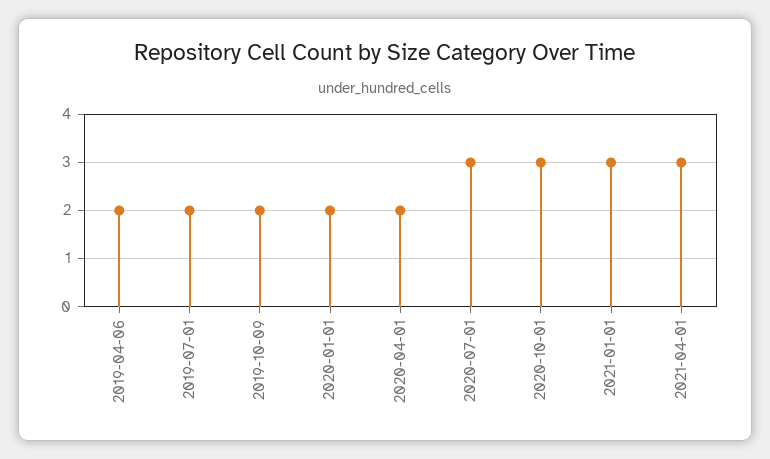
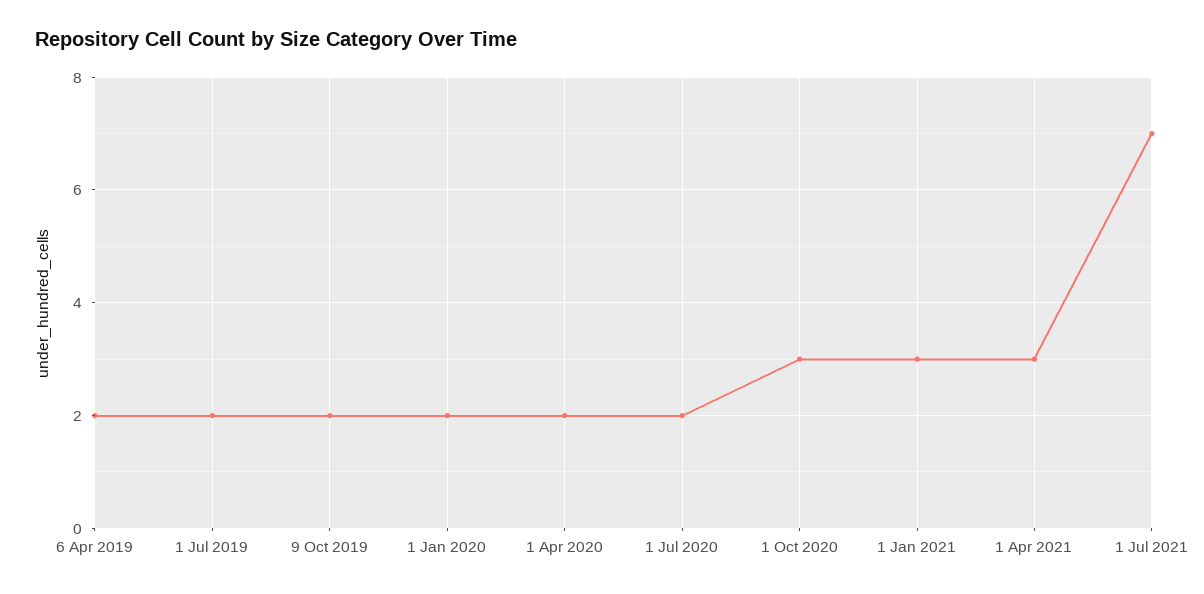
2020-07-01: 3 -> 2
1 Jul 2021: none -> 7

